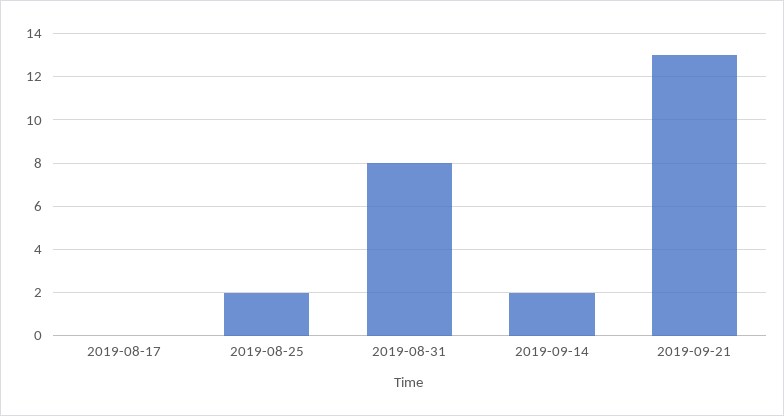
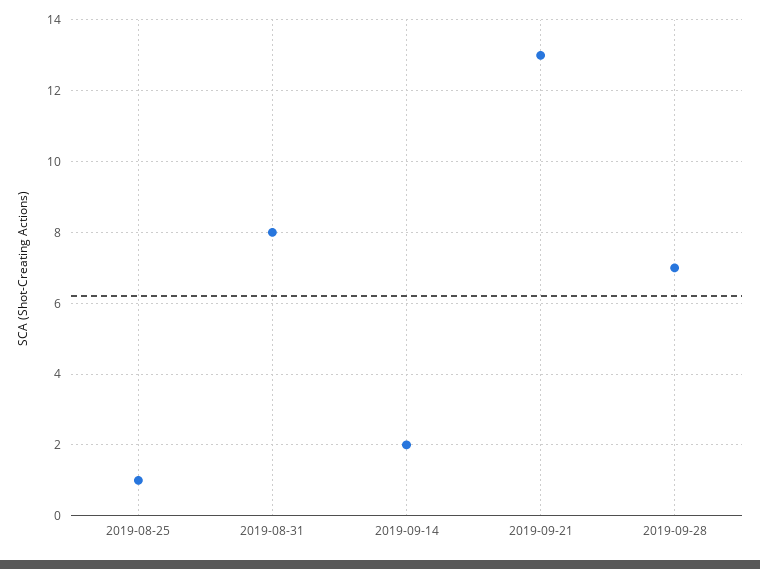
2019-08-17: 0 -> none
2019-08-25: 2 -> 1
2019-09-28: none -> 7

